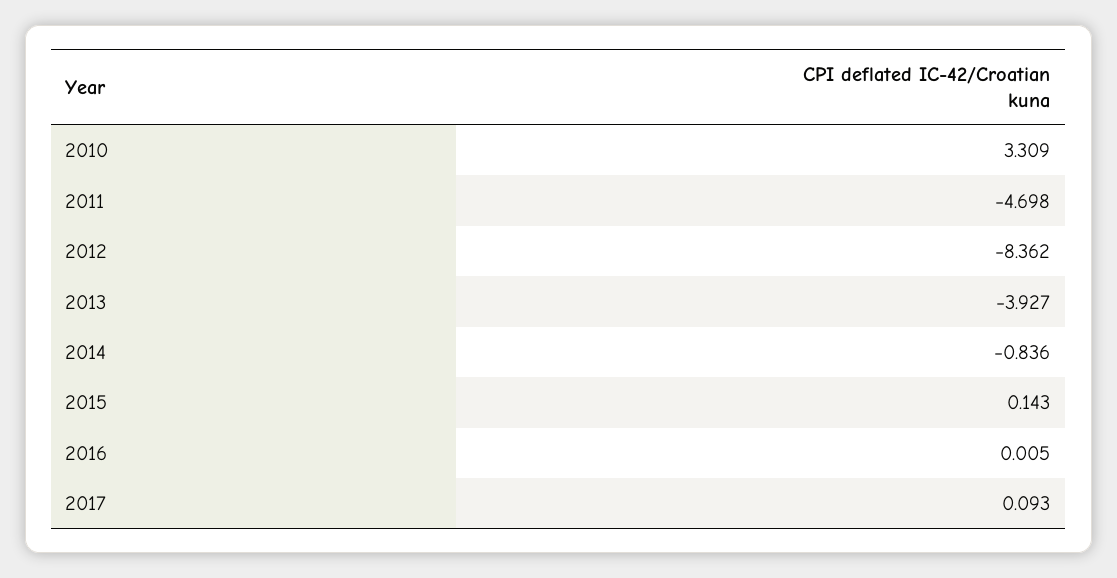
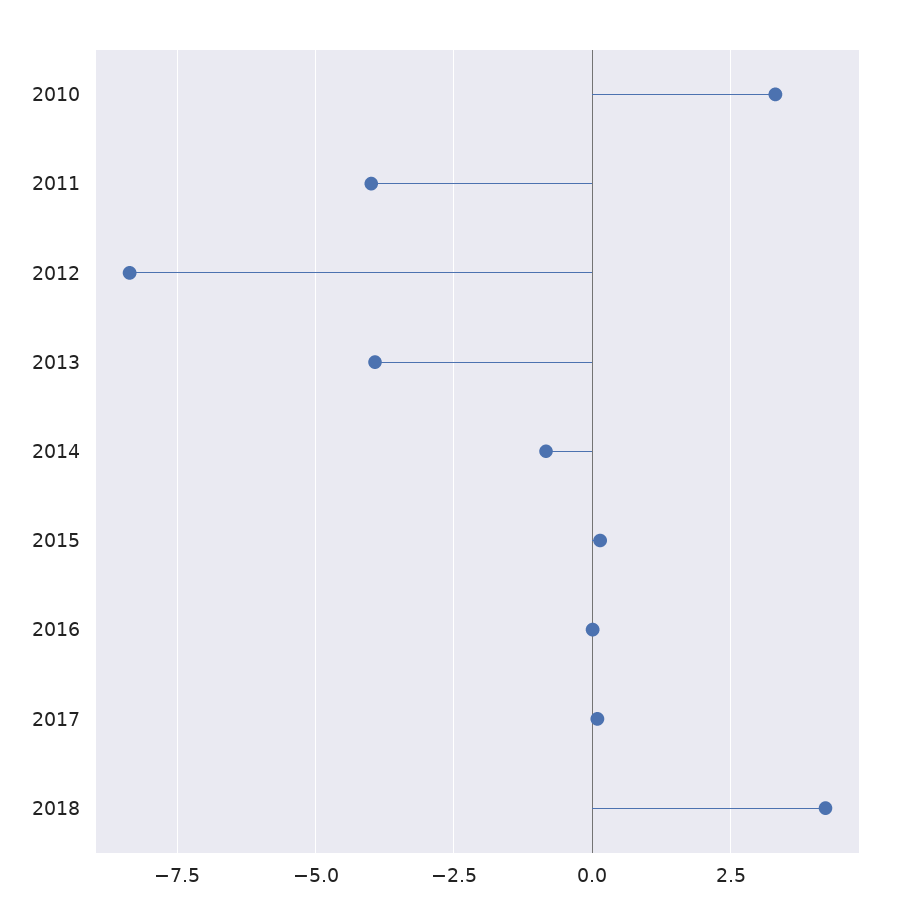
2011: -4.698 -> -4
2018: none -> 4.25

